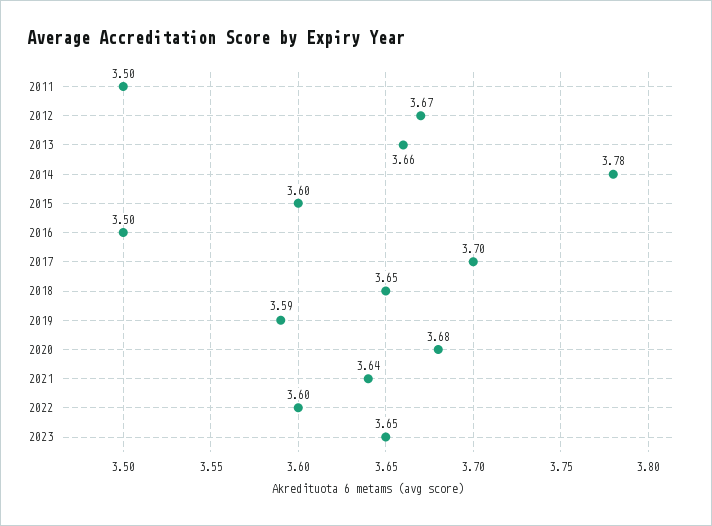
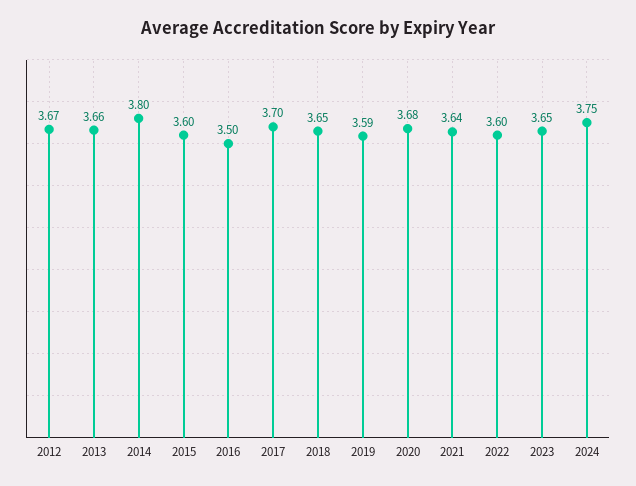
2011: 3.5 -> none
2014: 3.78 -> 3.8
2024: none -> 3.75

